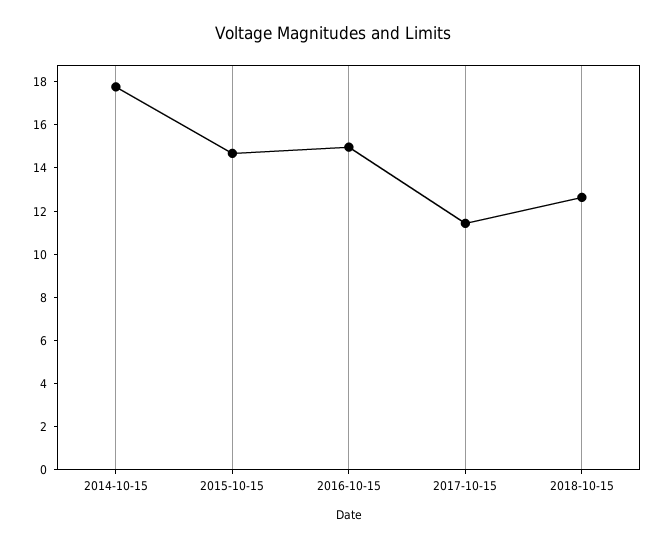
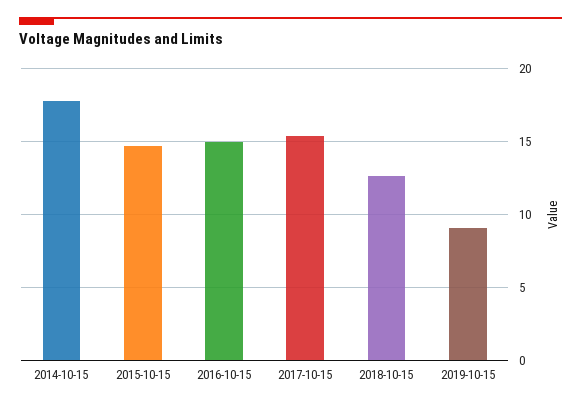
2017-10-15: 11.5 -> 15.5
2019-10-15: none -> 9

